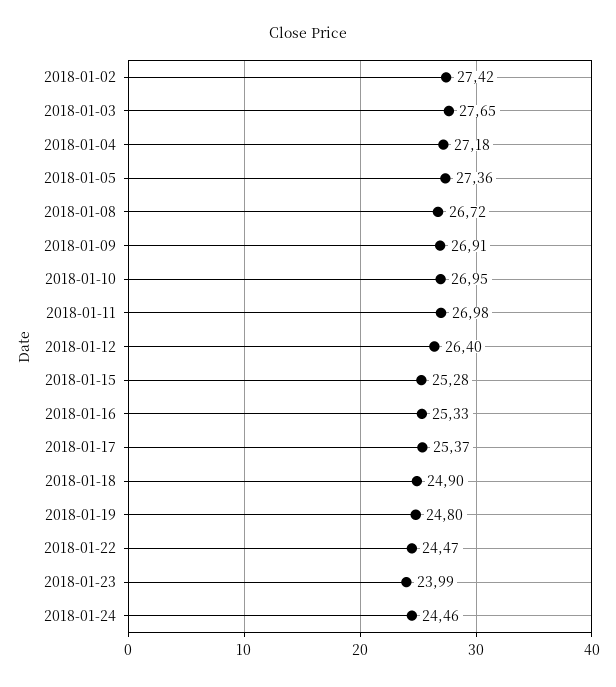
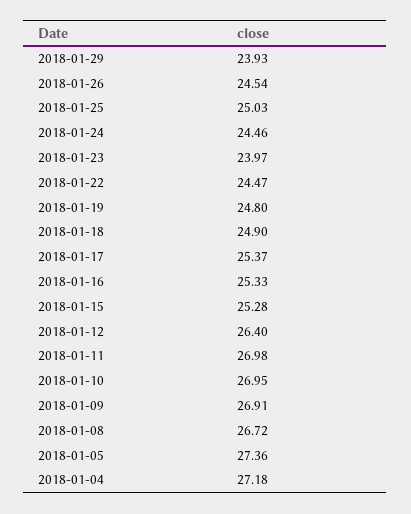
2018-01-02: 27.42 -> none
2018-01-03: 27.65 -> none
2018-01-23: 23.99 -> 23.97
2018-01-29: none -> 23.93
2018-01-26: none -> 24.54
2018-01-25: none -> 25.03

